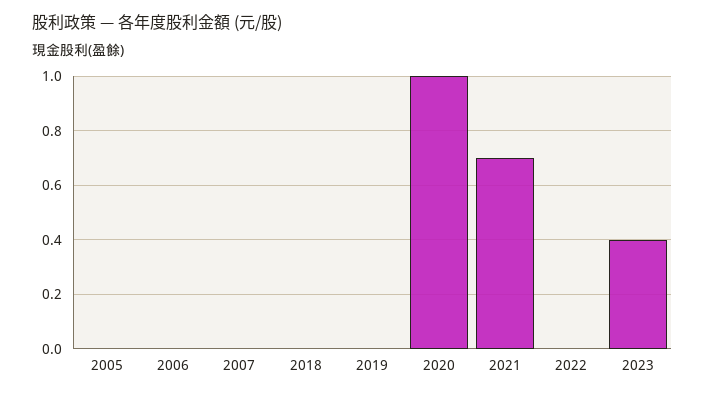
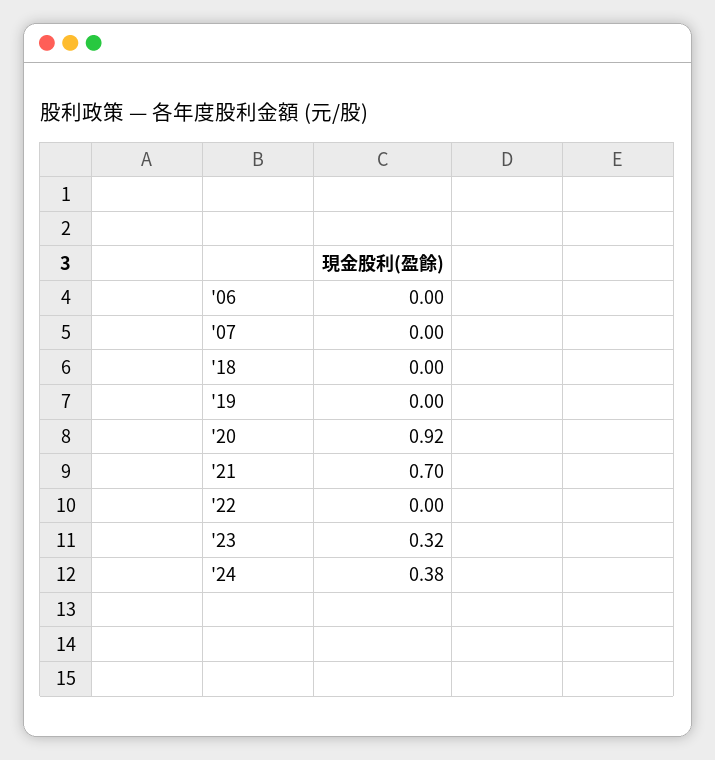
2005: 0 -> none
2020: 1 -> 0.92
2023: 0.4 -> 0.32
'24: none -> 0.38

